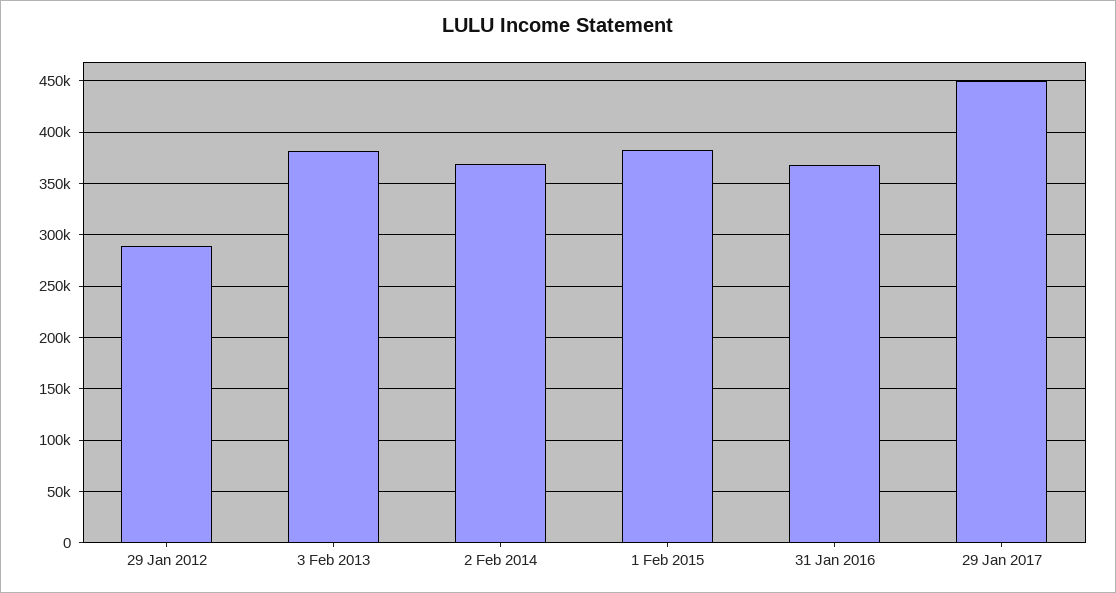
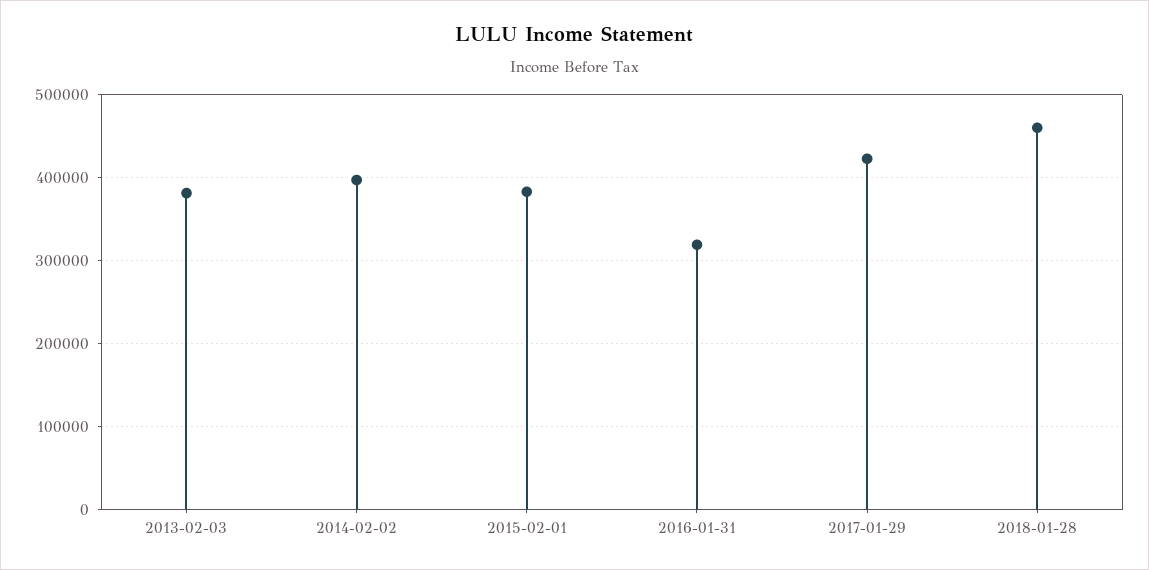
29 Jan 2012: 290000 -> none
2 Feb 2014: 370000 -> 400000
31 Jan 2016: 370000 -> 320000
29 Jan 2017: 450000 -> 420000
2018-01-28: none -> 460000

